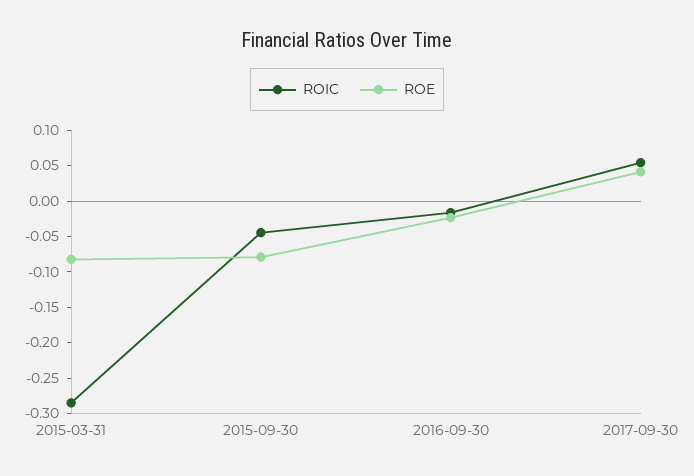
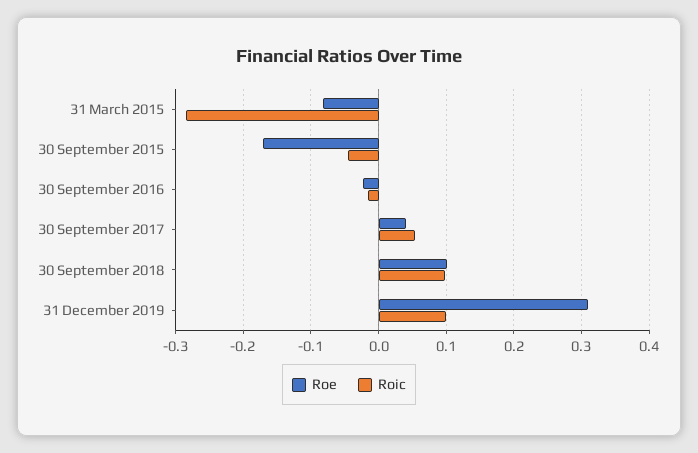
ROE, 2015-09-30: -0.075 -> -0.17
ROE, 30 September 2018: none -> 0.1
ROIC, 30 September 2018: none -> 0.1
ROE, 31 December 2019: none -> 0.31
ROIC, 31 December 2019: none -> 0.1

